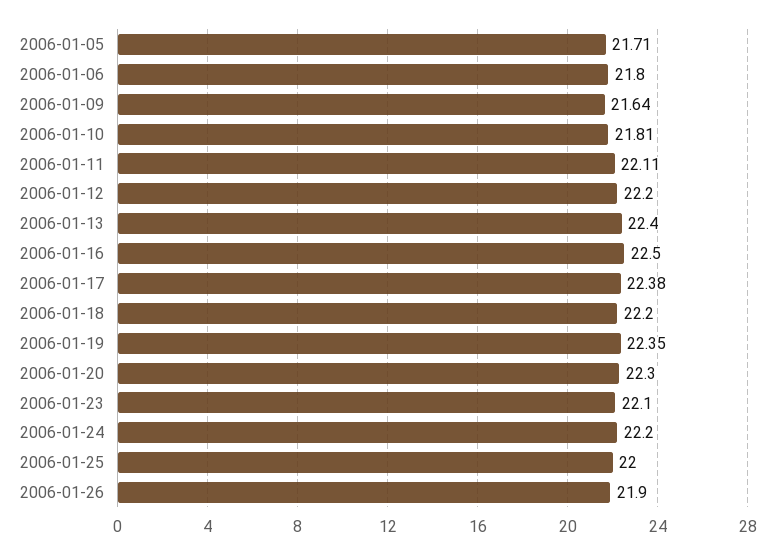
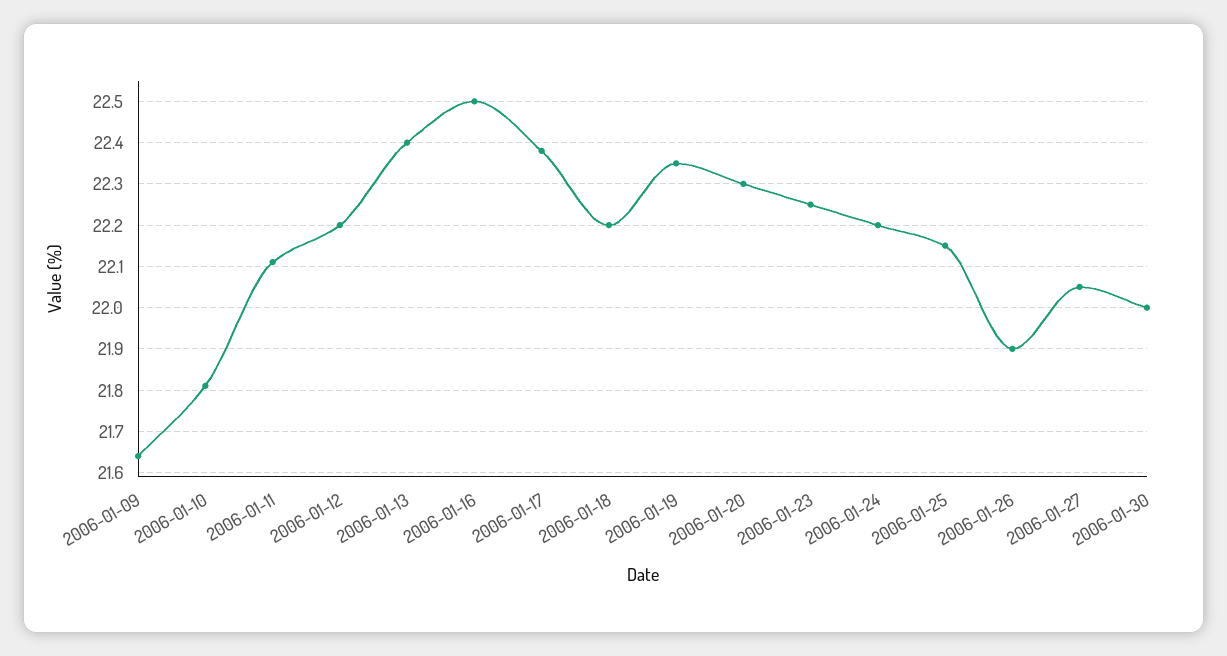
2006-01-05: 21.71 -> none
2006-01-06: 21.8 -> none
2006-01-23: 22.1 -> 22.25
2006-01-25: 22 -> 22.15
2006-01-27: none -> 22.05
2006-01-30: none -> 22

